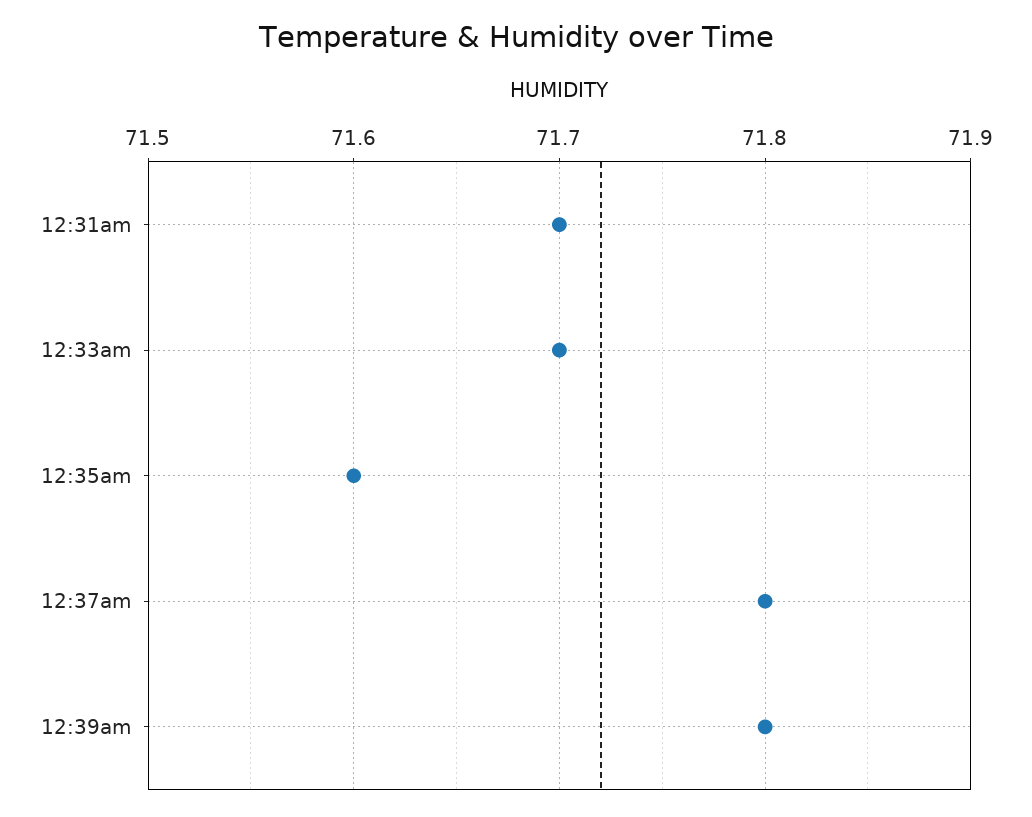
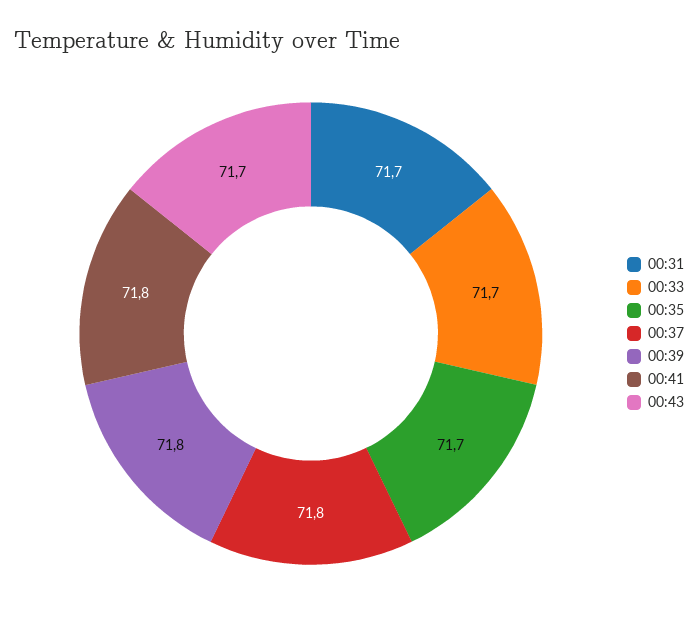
12:35am: 71.6 -> 71.7
00:41: none -> 71.8
00:43: none -> 71.7

